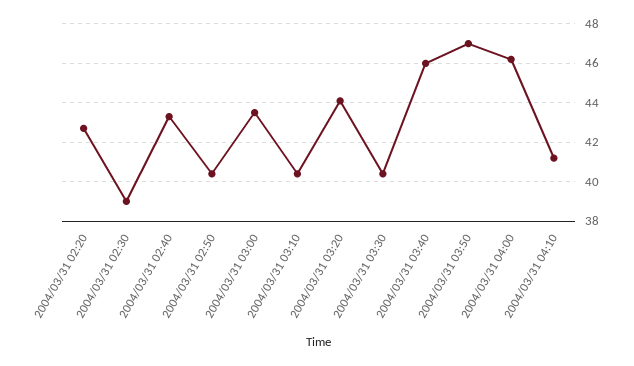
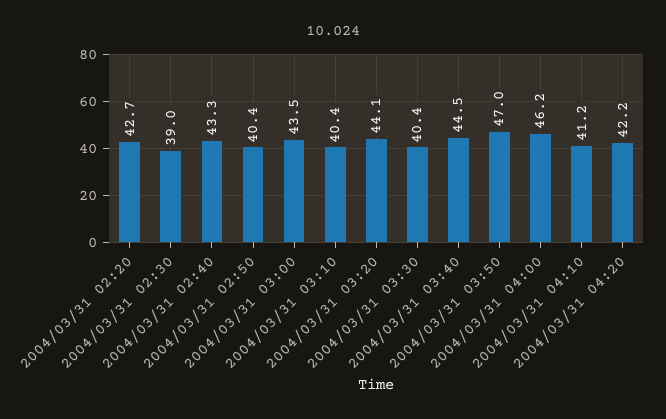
2004/03/31 03:40: 46 -> 44.5
2004/03/31 04:20: none -> 42.2

